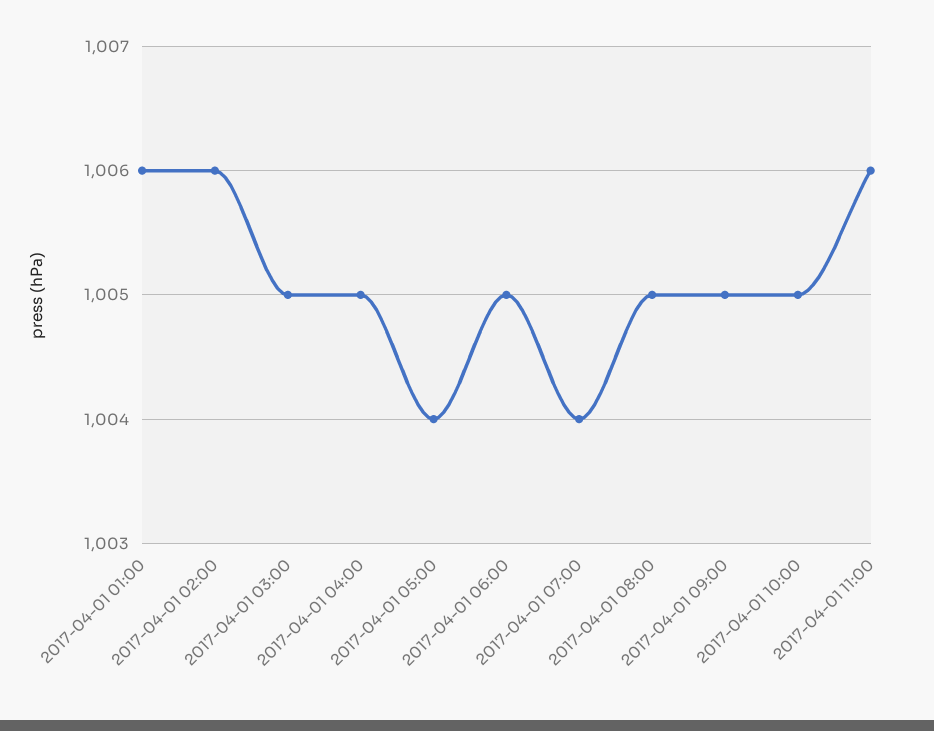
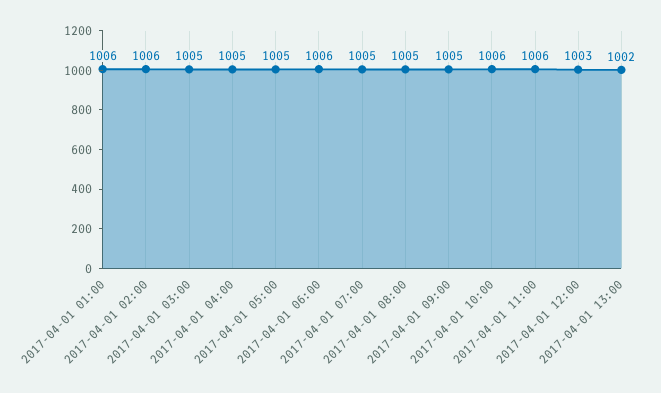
2017-04-01 05:00: 1004 -> 1005
2017-04-01 06:00: 1005 -> 1006
2017-04-01 07:00: 1004 -> 1005
2017-04-01 10:00: 1005 -> 1006
2017-04-01 12:00: none -> 1003
2017-04-01 13:00: none -> 1002

